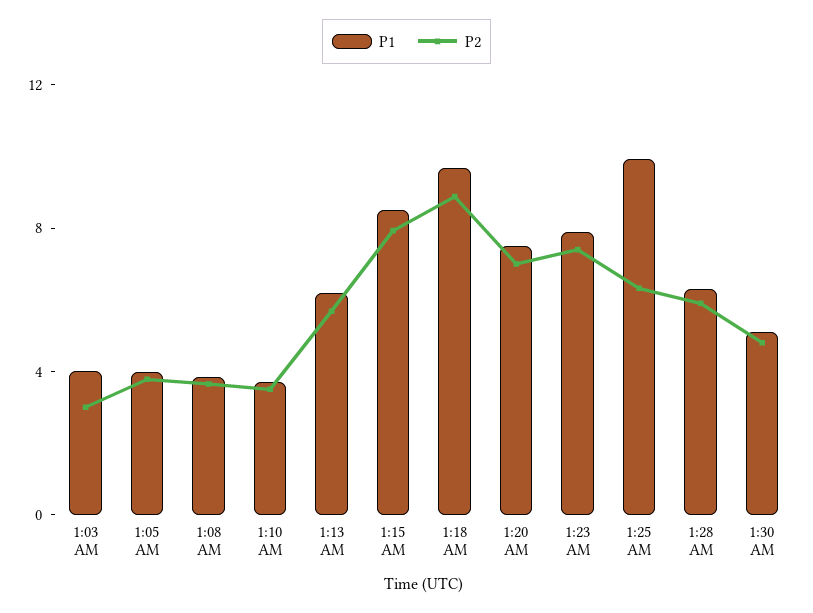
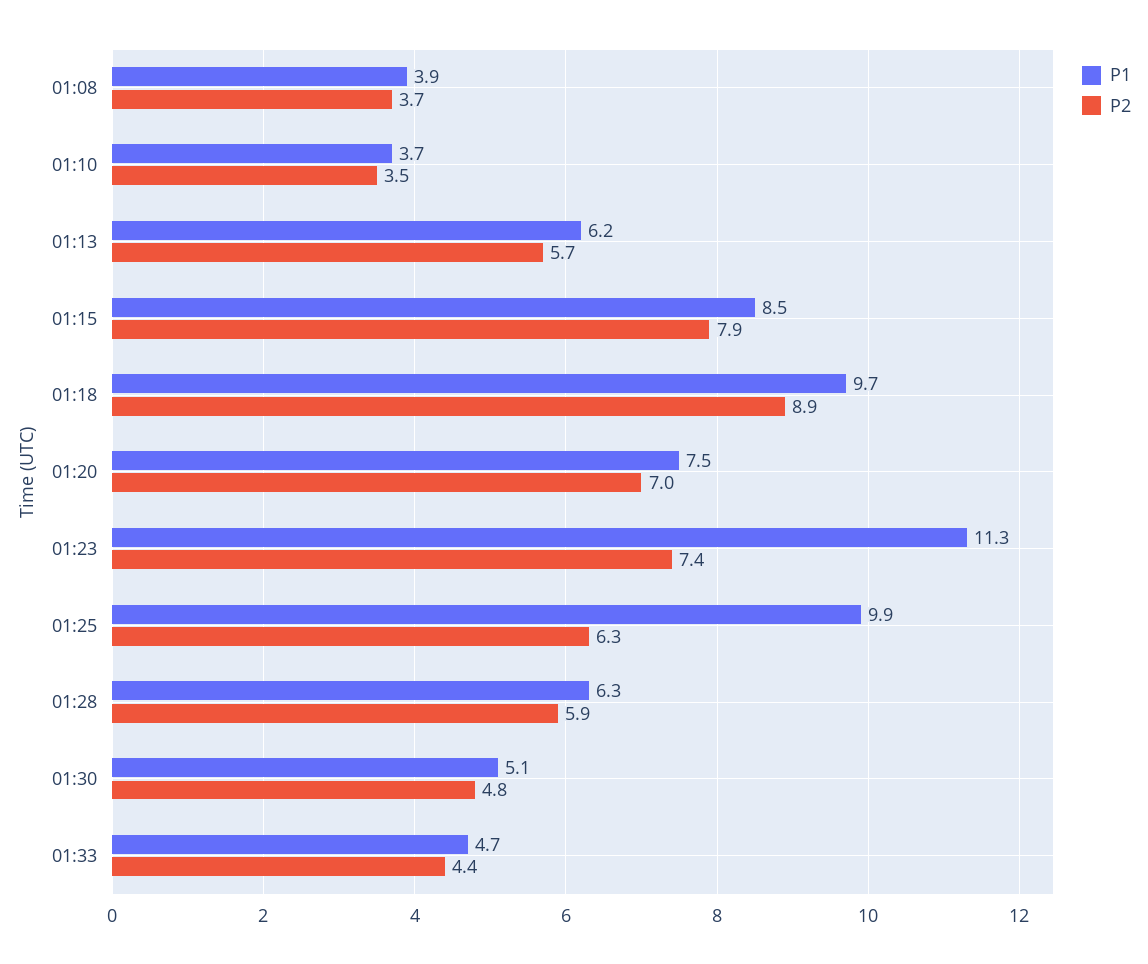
P1, 1:03 AM: 4 -> none
P2, 1:03 AM: 3 -> none
P1, 1:05 AM: 4 -> none
P2, 1:05 AM: 4 -> none
P1, 1:23 AM: 8 -> 11.3
P1, 01:33: none -> 4.7
P2, 01:33: none -> 4.4

